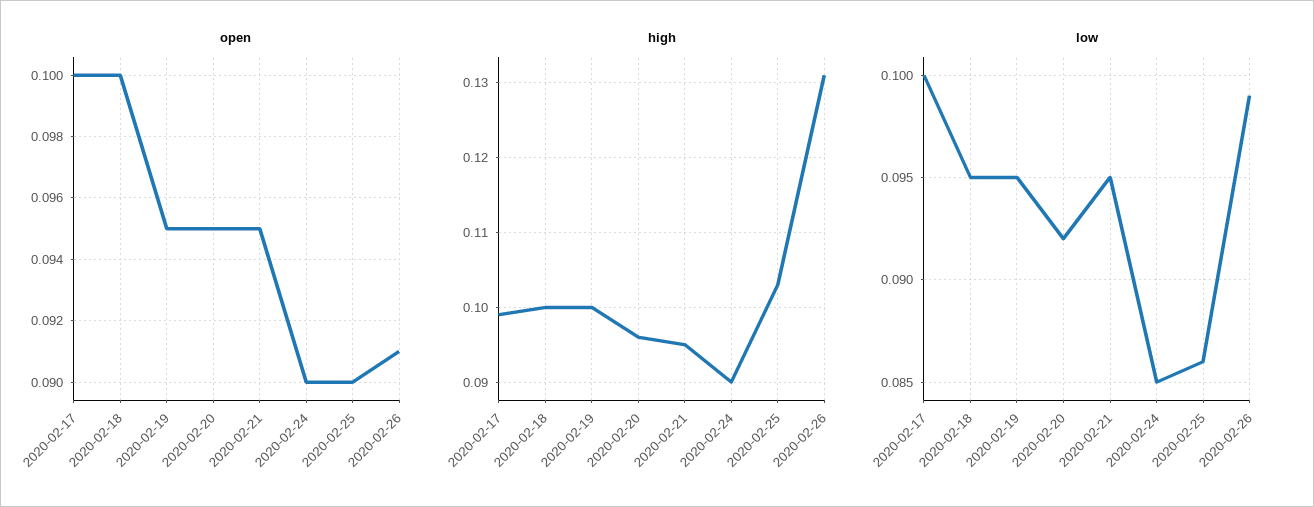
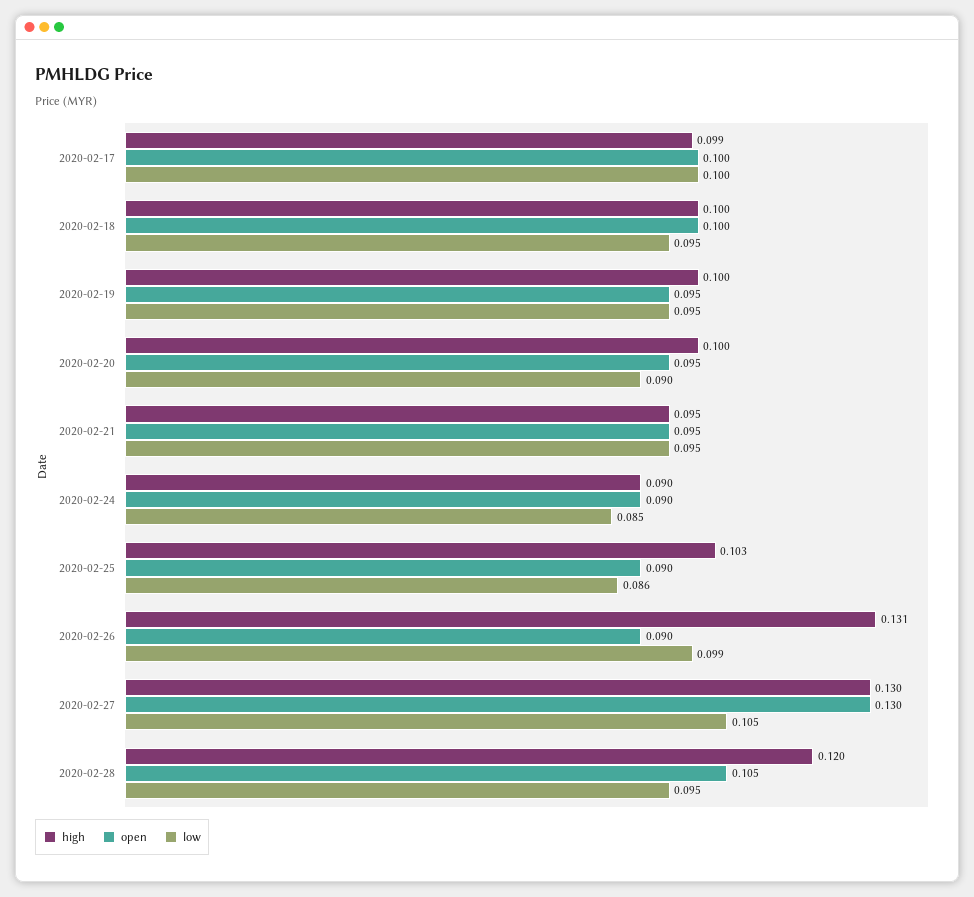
open, 2020-02-26: 0.091 -> 0.09
high, 2020-02-20: 0.096 -> 0.1
low, 2020-02-20: 0.092 -> 0.09
high, 2020-02-27: none -> 0.13
open, 2020-02-27: none -> 0.13
low, 2020-02-27: none -> 0.105
high, 2020-02-28: none -> 0.12
open, 2020-02-28: none -> 0.105
low, 2020-02-28: none -> 0.095

